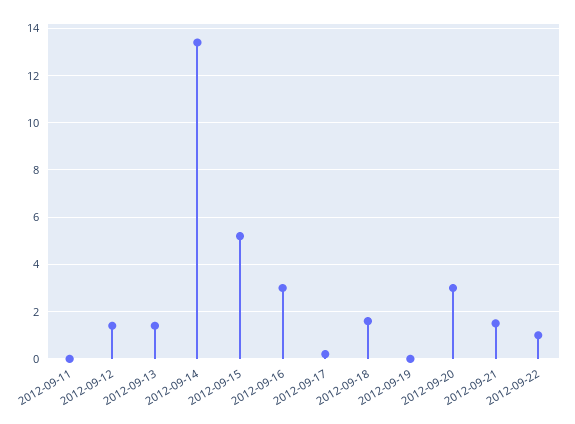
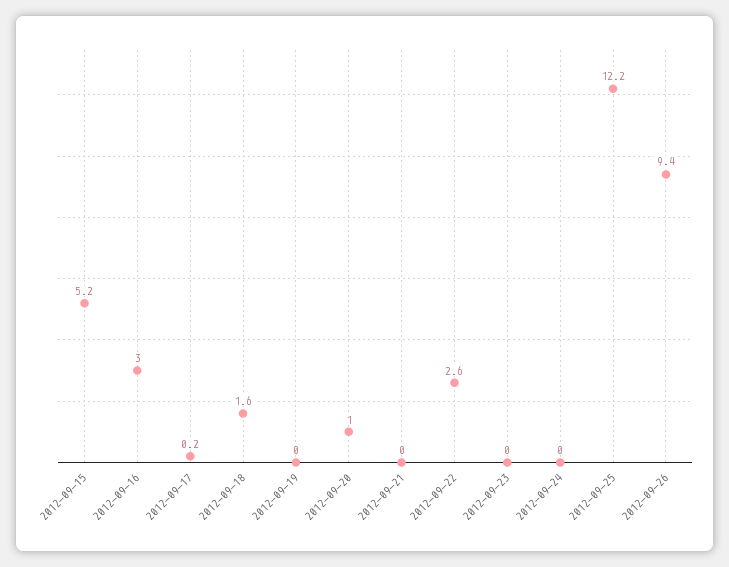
2012-09-11: 0 -> none
2012-09-12: 1.5 -> none
2012-09-13: 1.5 -> none
2012-09-14: 13.5 -> none
2012-09-20: 3 -> 1
2012-09-21: 1.5 -> 0
2012-09-22: 1 -> 2.6
2012-09-23: none -> 0
2012-09-24: none -> 0
2012-09-25: none -> 12.2
2012-09-26: none -> 9.4

